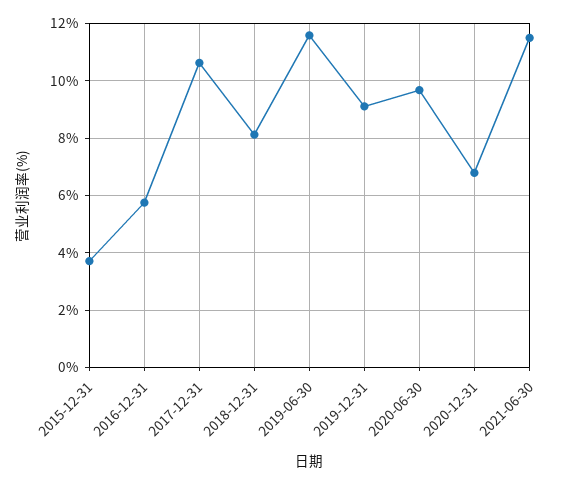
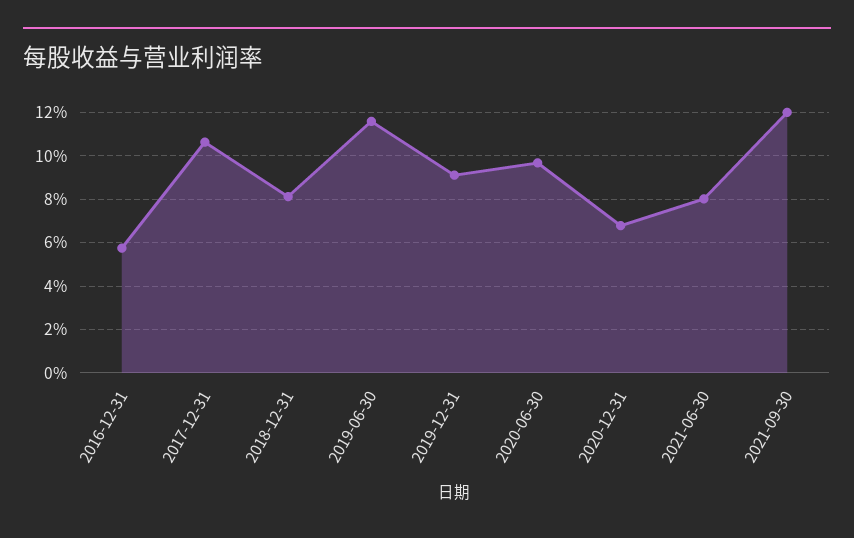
2015-12-31: 3.75 -> none
2021-06-30: 11.5 -> 8
2021-09-30: none -> 12

